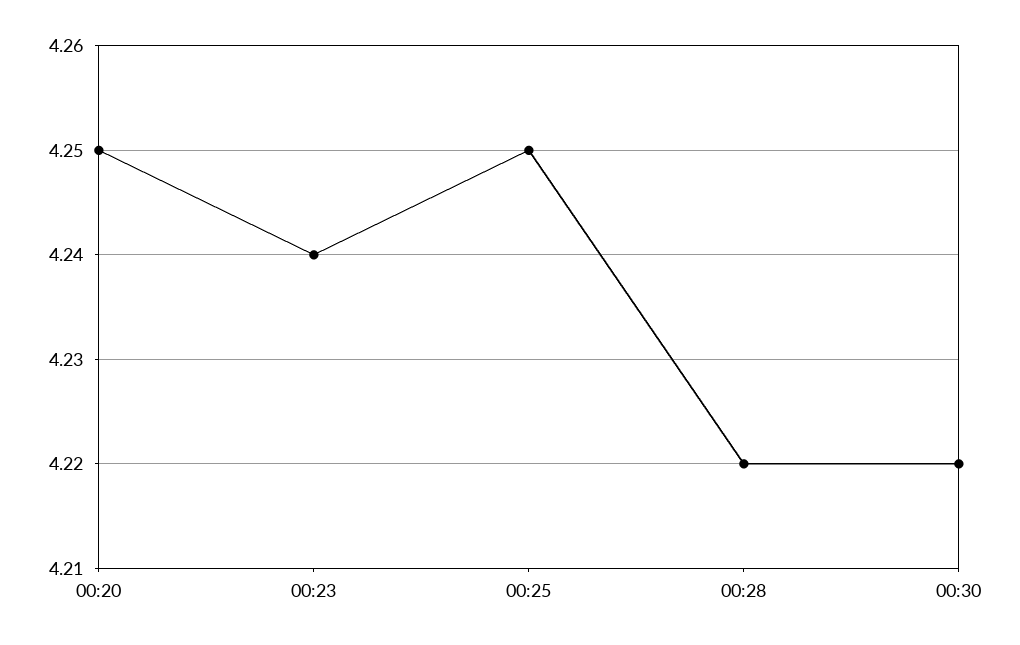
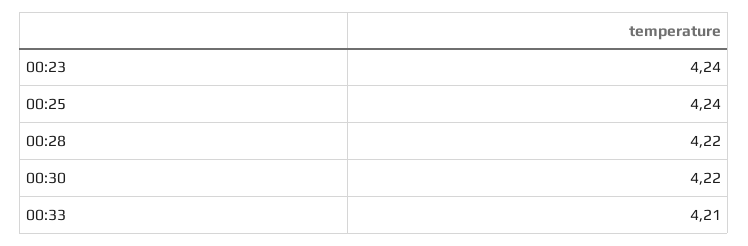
00:20: 4.25 -> none
00:25: 4.25 -> 4.24
00:33: none -> 4.21

